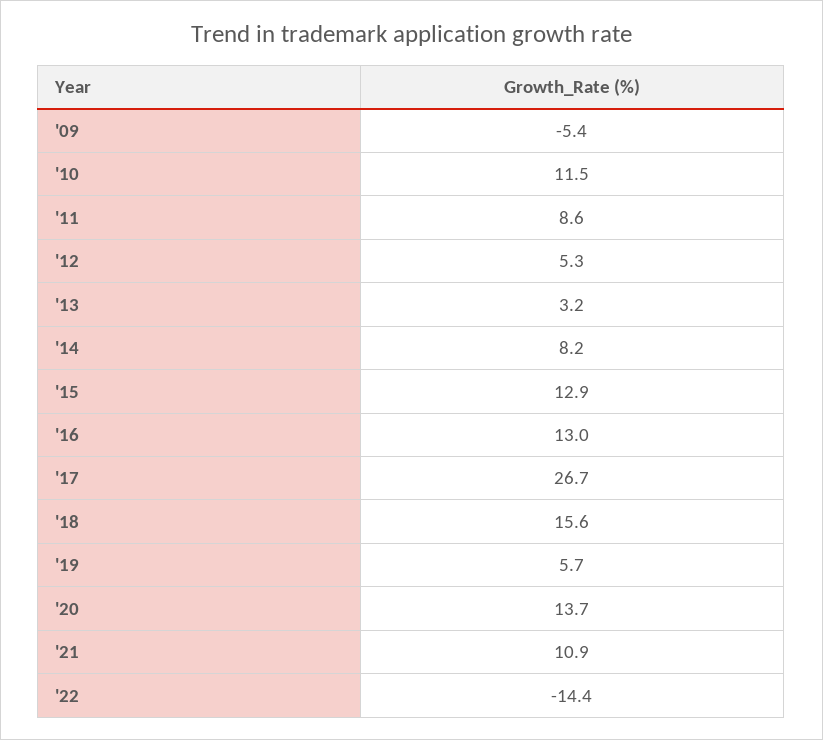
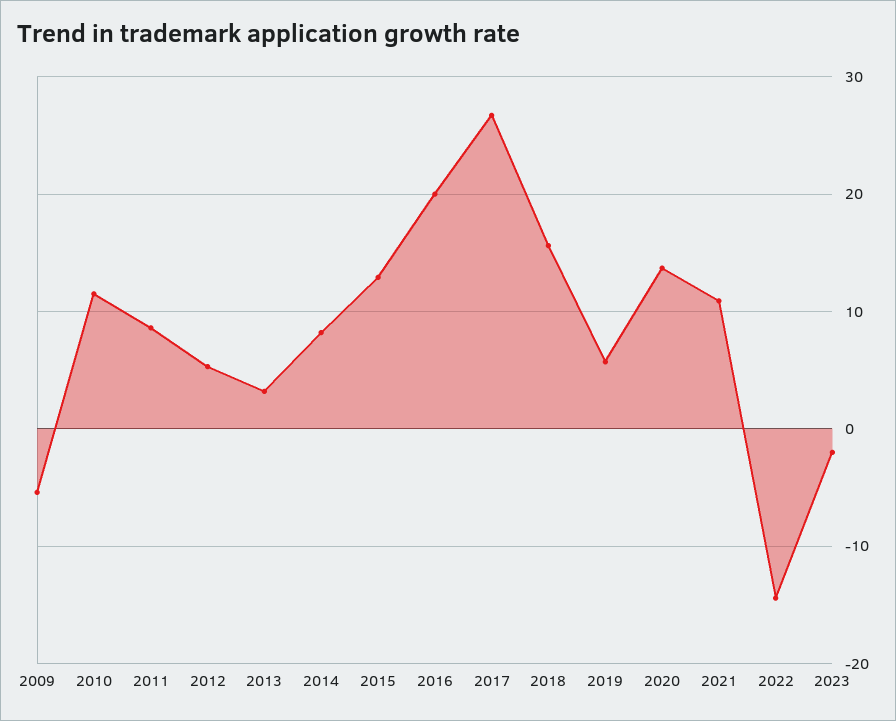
'16: 13 -> 20
2023: none -> -2

